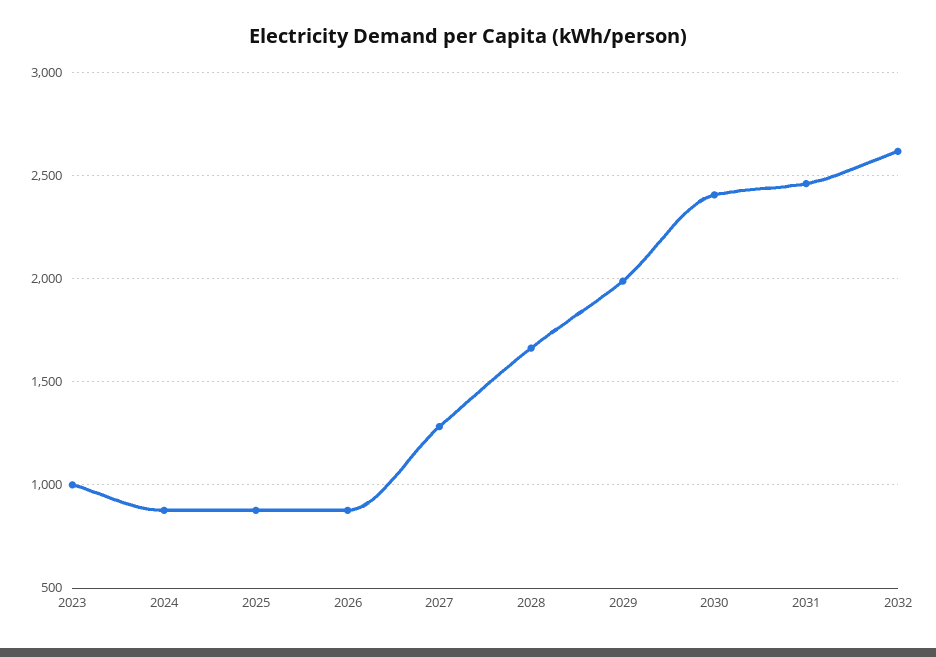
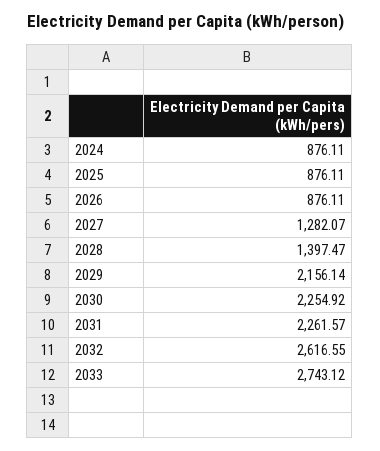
2023: 1000 -> none
2028: 1650 -> 1397.47
2029: 2000 -> 2156.14
2030: 2400 -> 2254.92
2031: 2450 -> 2261.57
2033: none -> 2743.12

